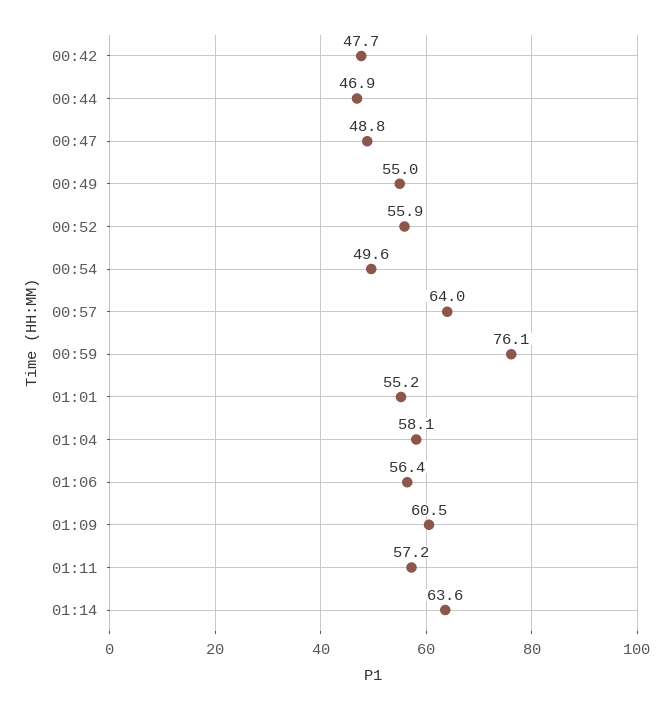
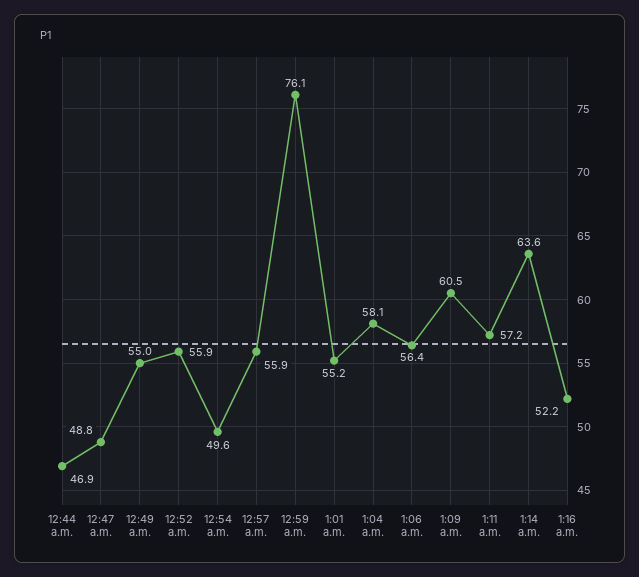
00:42: 47.7 -> none
00:57: 64 -> 55.9
1:16 a.m.: none -> 52.2

